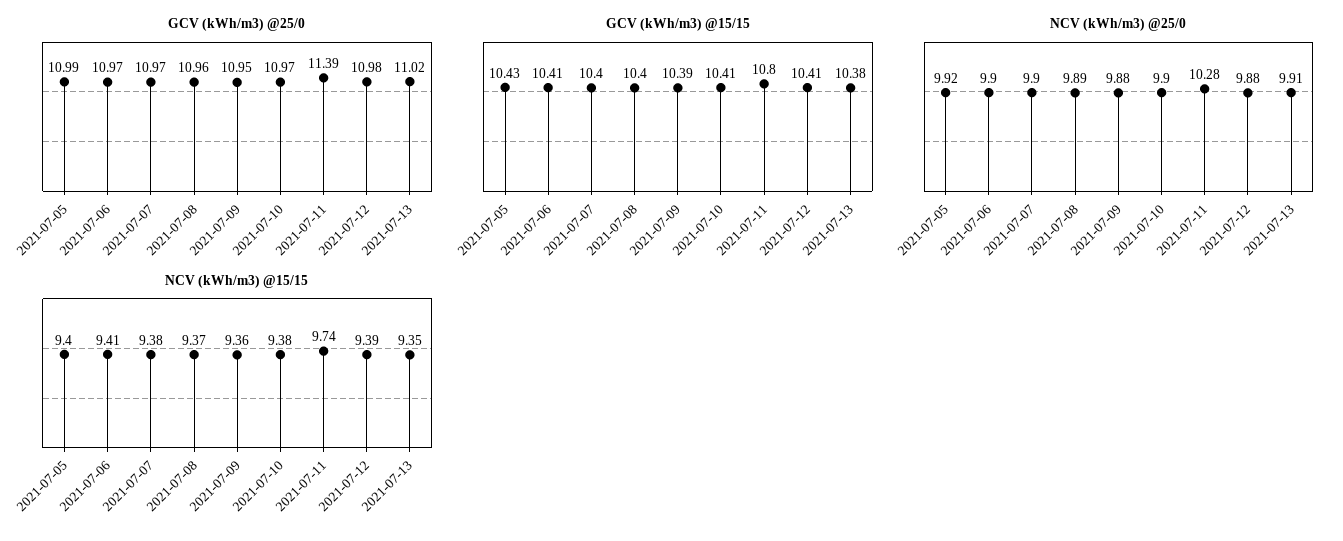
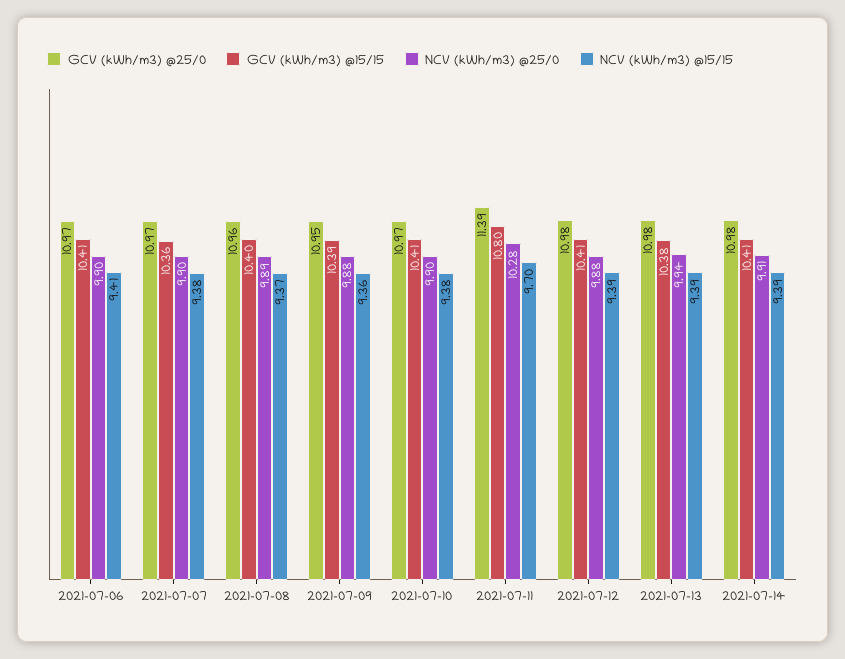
GCV (kWh/m3) @25/0, 2021-07-05: 10.99 -> none
GCV (kWh/m3) @25/0, 2021-07-13: 11.02 -> 10.98
GCV (kWh/m3) @15/15, 2021-07-05: 10.43 -> none
GCV (kWh/m3) @15/15, 2021-07-07: 10.4 -> 10.36
NCV (kWh/m3) @25/0, 2021-07-05: 9.92 -> none
NCV (kWh/m3) @25/0, 2021-07-13: 9.91 -> 9.94
NCV (kWh/m3) @15/15, 2021-07-05: 9.4 -> none
NCV (kWh/m3) @15/15, 2021-07-11: 9.74 -> 9.7
NCV (kWh/m3) @15/15, 2021-07-13: 9.35 -> 9.39
GCV (kWh/m3) @25/0, 2021-07-14: none -> 10.98
GCV (kWh/m3) @15/15, 2021-07-14: none -> 10.41
NCV (kWh/m3) @25/0, 2021-07-14: none -> 9.91
NCV (kWh/m3) @15/15, 2021-07-14: none -> 9.39

